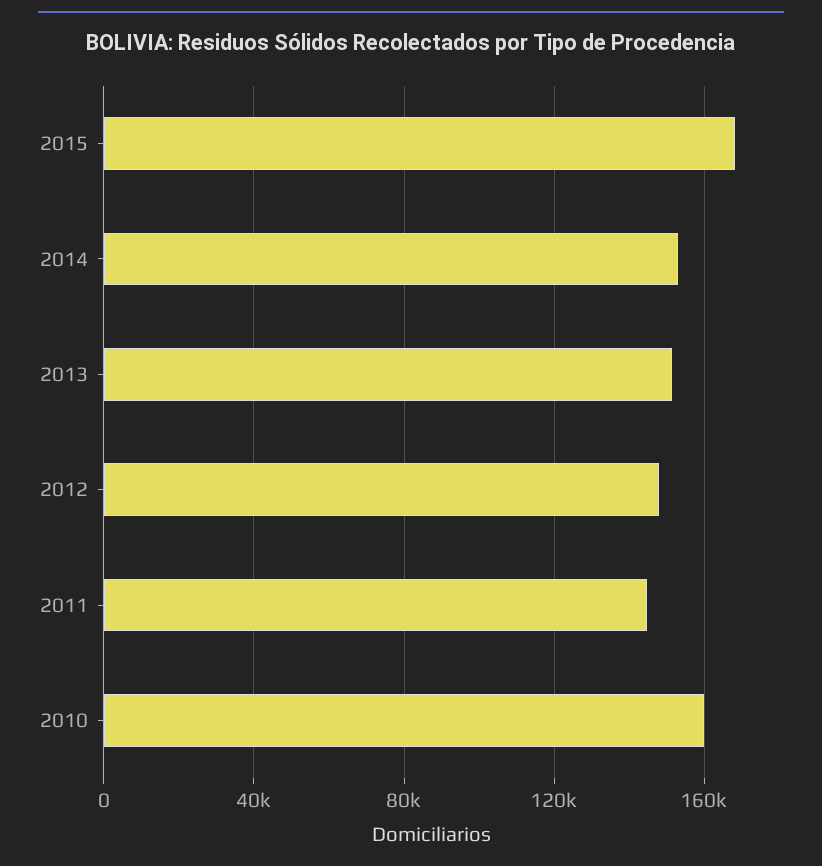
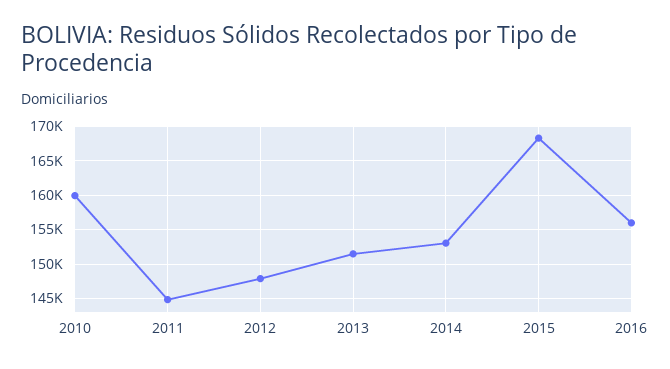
2016: none -> 156000

